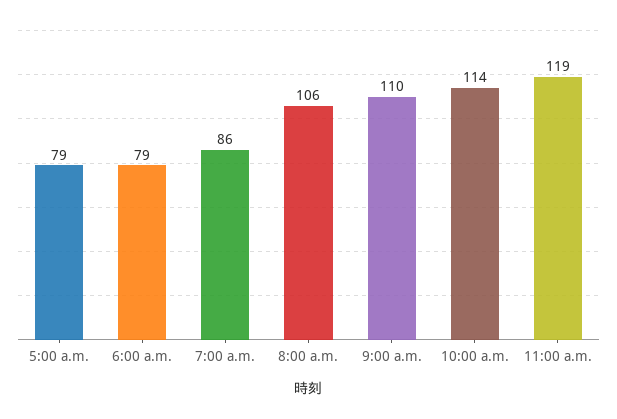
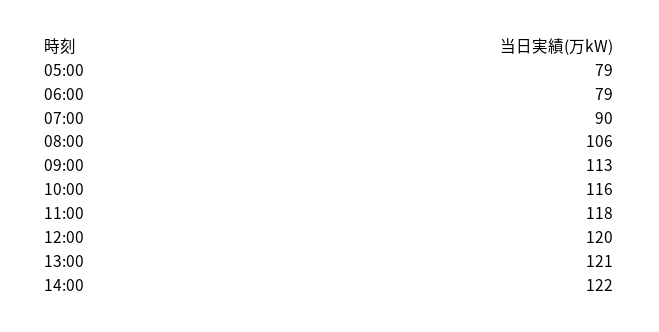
7:00 a.m.: 86 -> 90
9:00 a.m.: 110 -> 113
10:00 a.m.: 114 -> 116
11:00 a.m.: 119 -> 118
12:00: none -> 120
13:00: none -> 121
14:00: none -> 122

